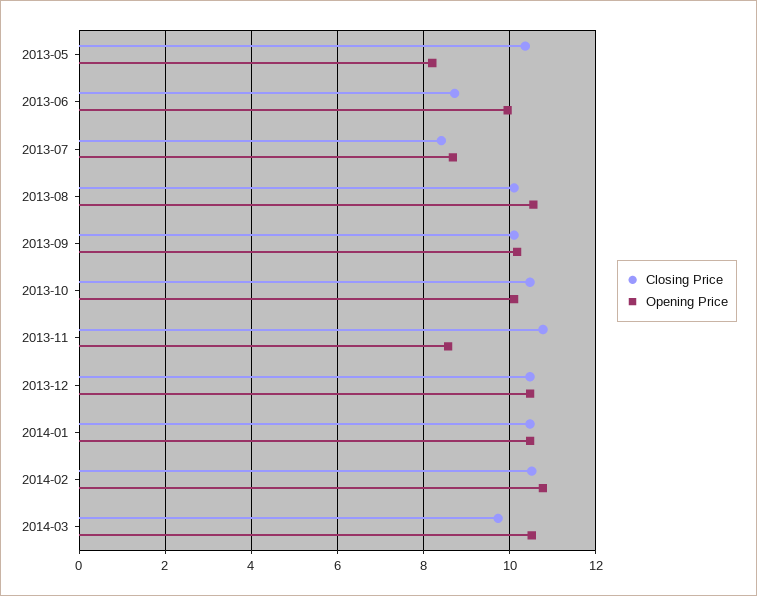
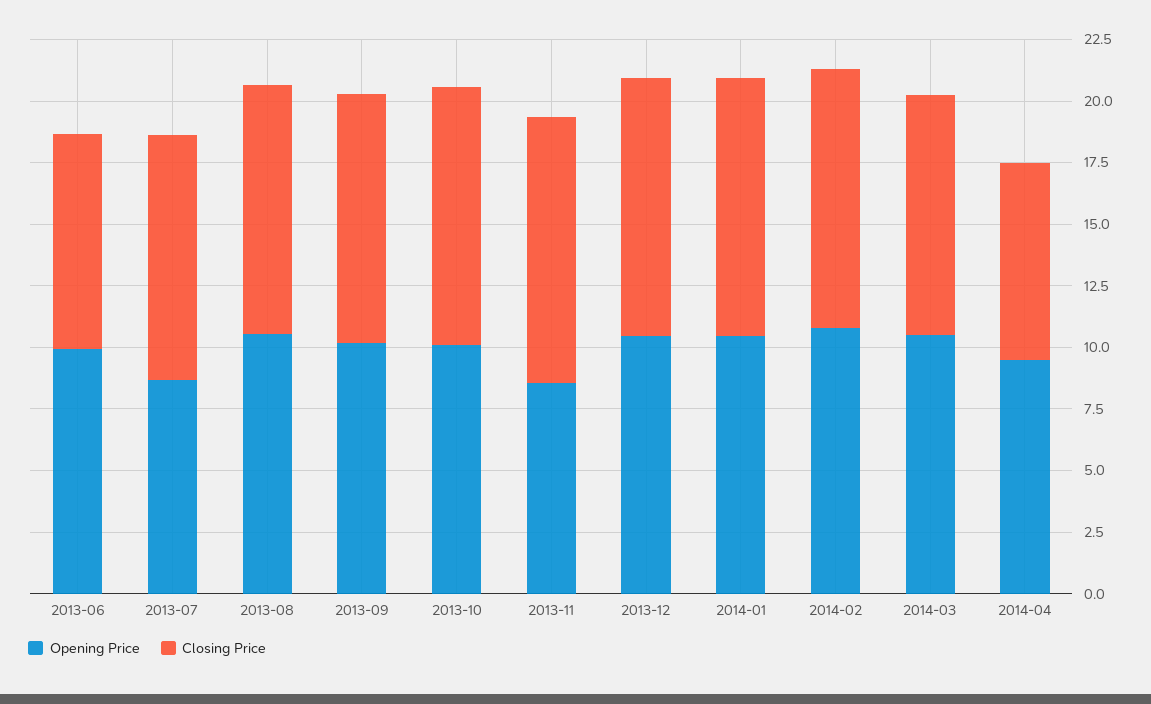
Closing Price, 2013-05: 10.4 -> none
Opening Price, 2013-05: 8.2 -> none
Closing Price, 2013-07: 8.4 -> 10
Opening Price, 2014-04: none -> 9.5
Closing Price, 2014-04: none -> 8

